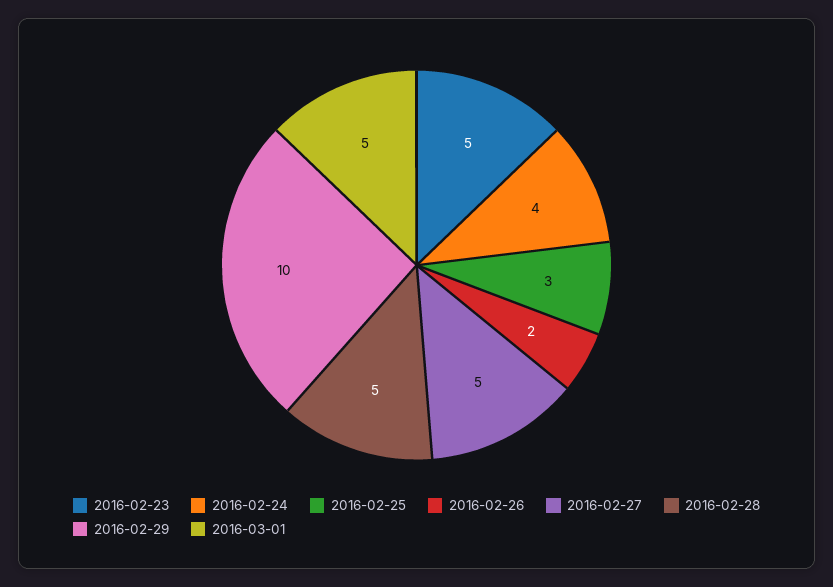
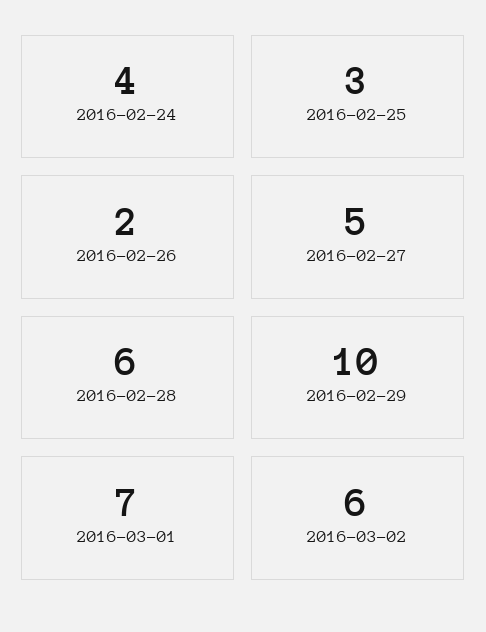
2016-02-23: 5 -> none
2016-02-28: 5 -> 6
2016-03-01: 5 -> 7
2016-03-02: none -> 6

